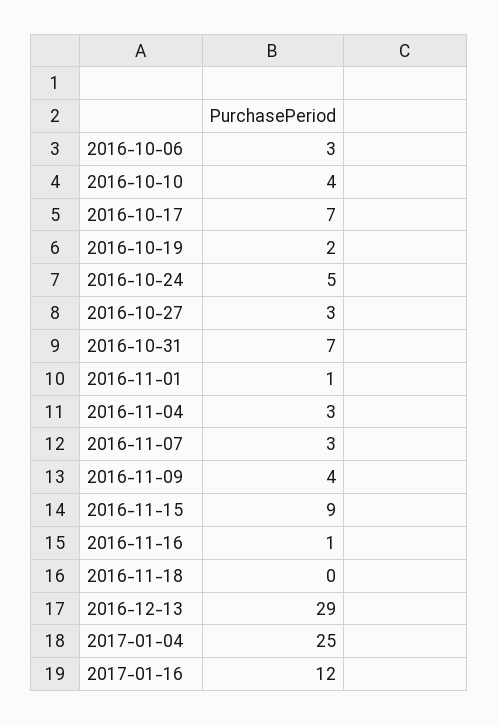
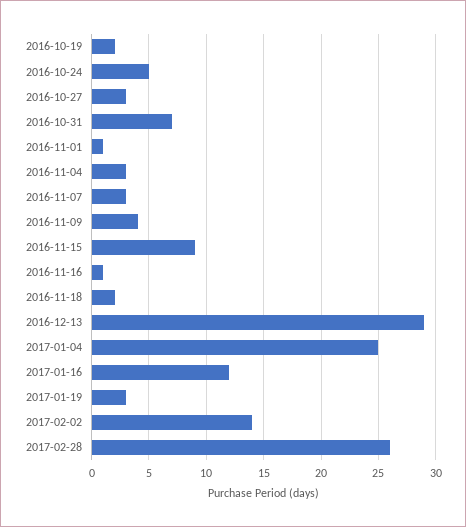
2016-10-06: 3 -> none
2016-10-10: 4 -> none
2016-10-17: 7 -> none
2016-11-18: 0 -> 2
2017-01-19: none -> 3
2017-02-02: none -> 14
2017-02-28: none -> 26

